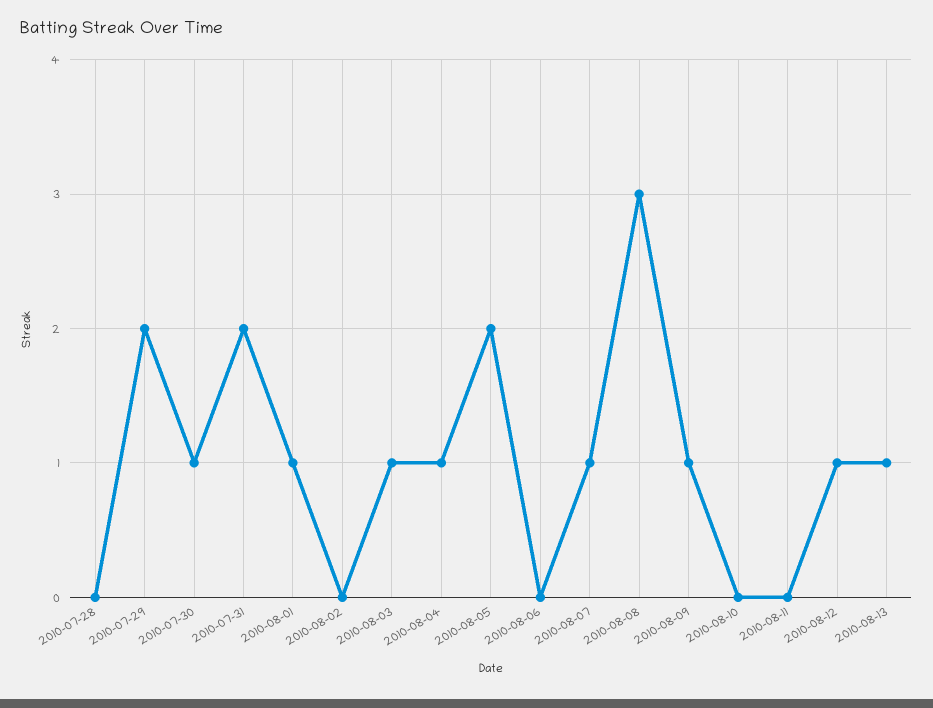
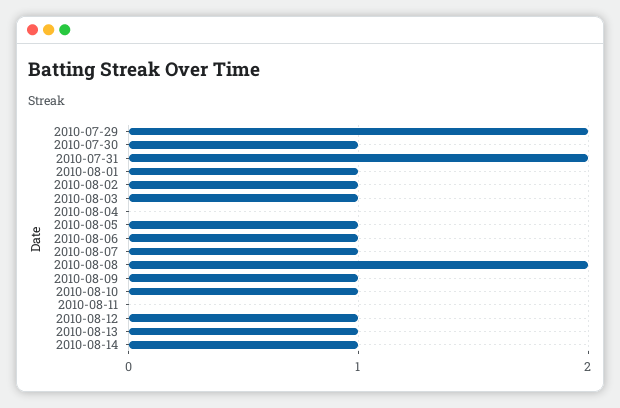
2010-07-28: 0 -> none
2010-08-02: 0 -> 1
2010-08-04: 1 -> 0
2010-08-05: 2 -> 1
2010-08-06: 0 -> 1
2010-08-08: 3 -> 2
2010-08-10: 0 -> 1
2010-08-14: none -> 1

